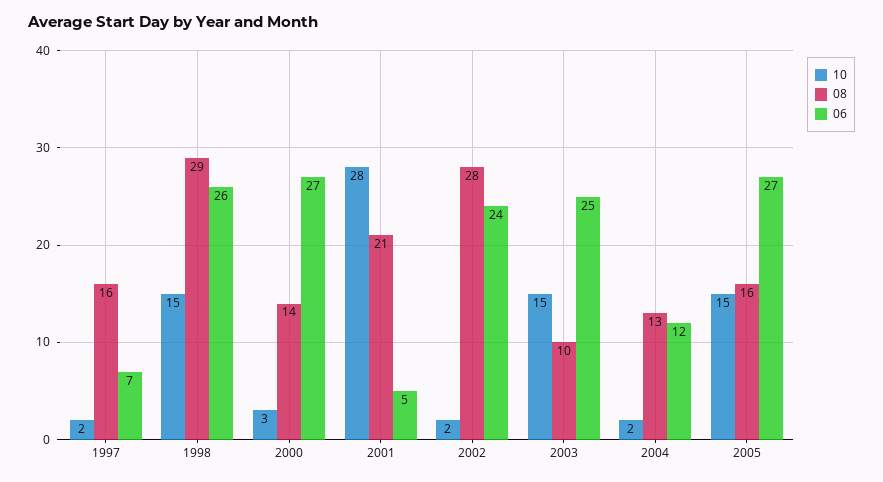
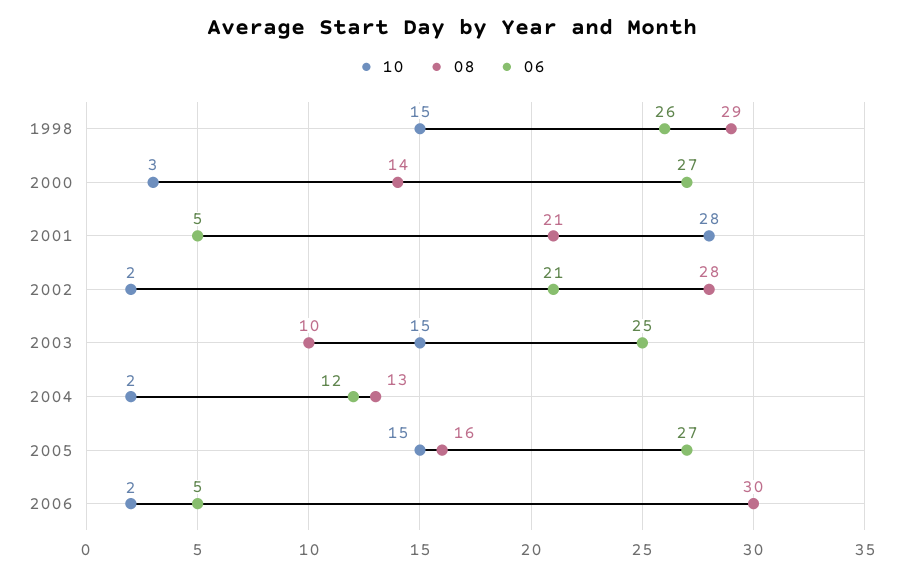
10, 1997: 2 -> none
08, 1997: 16 -> none
06, 1997: 7 -> none
06, 2002: 24 -> 21
10, 2006: none -> 2
08, 2006: none -> 30
06, 2006: none -> 5

